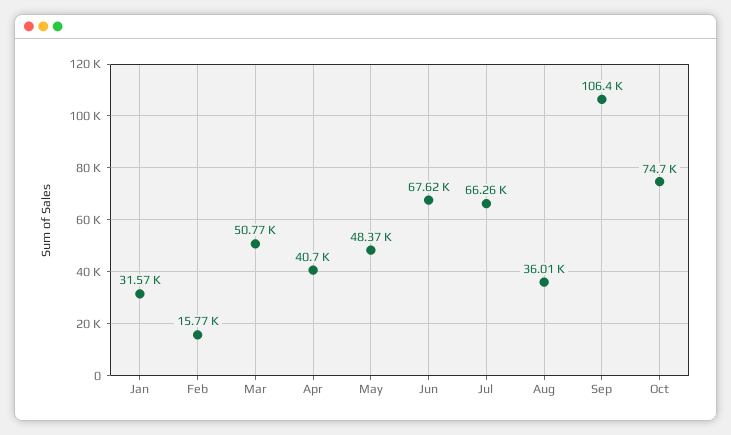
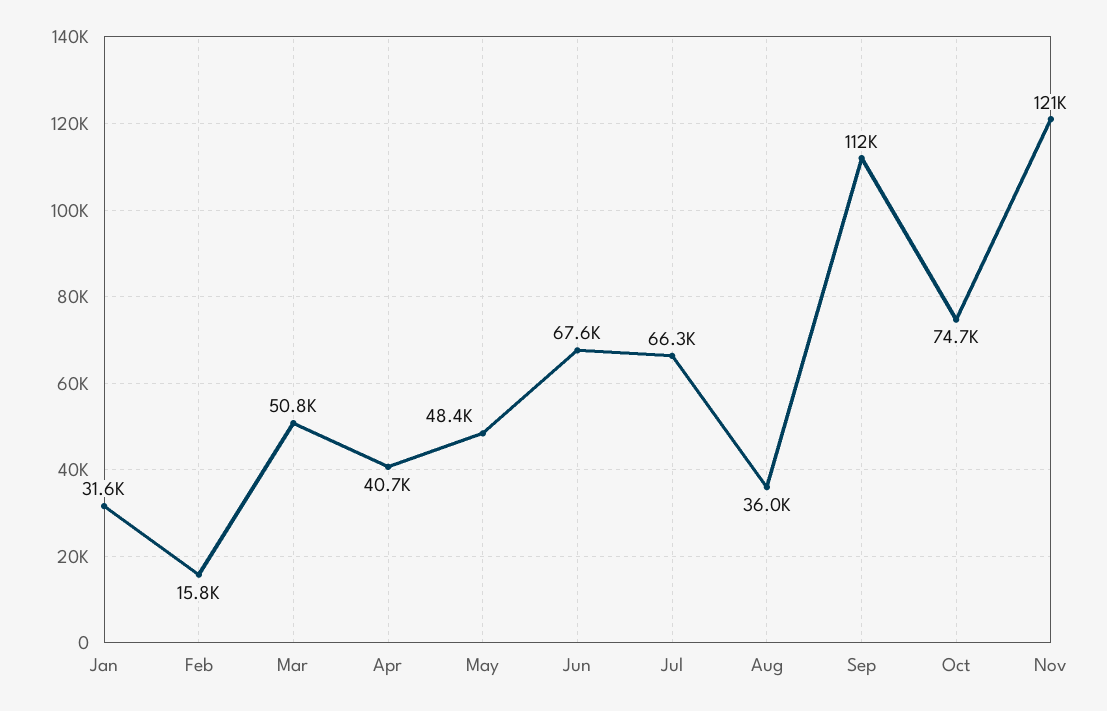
Sep: 106400 -> 112000
Nov: none -> 121000

